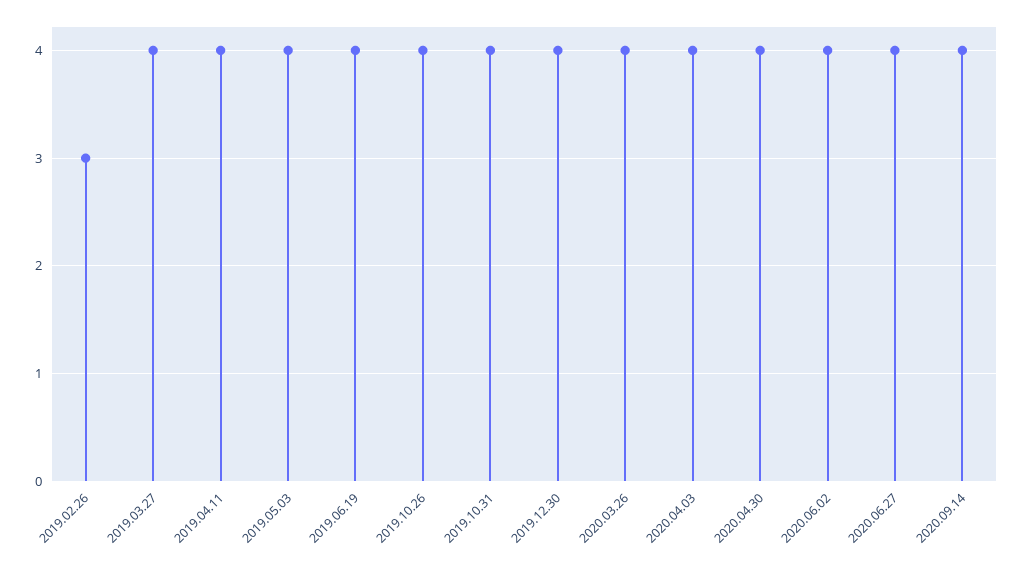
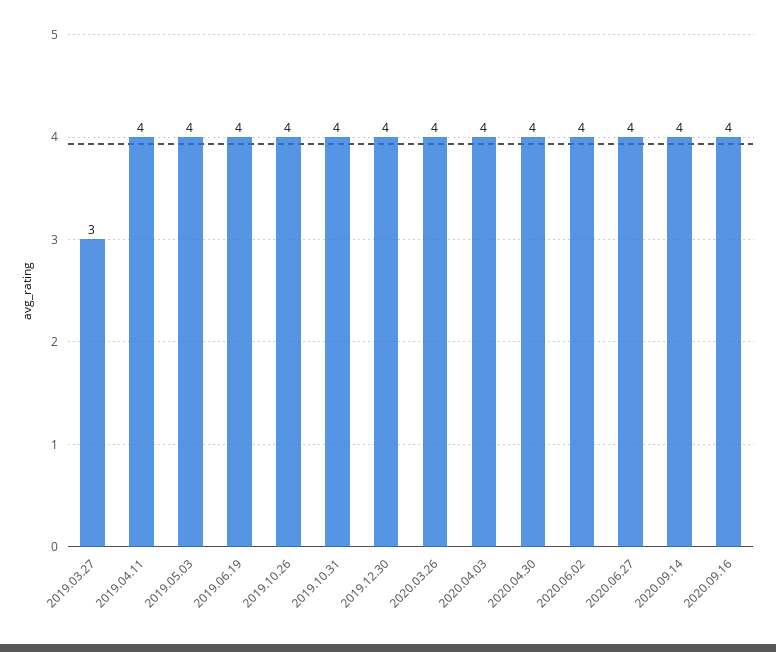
2019.02.26: 3 -> none
2019.03.27: 4 -> 3
2020.09.16: none -> 4

